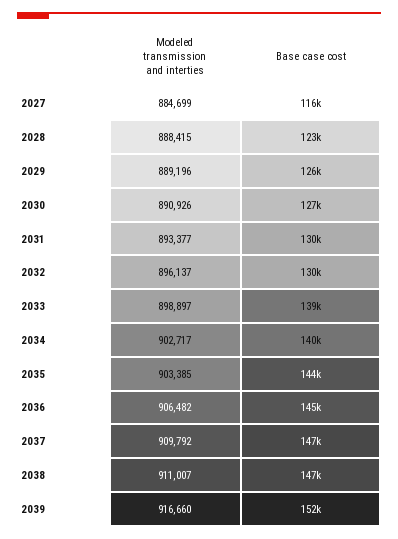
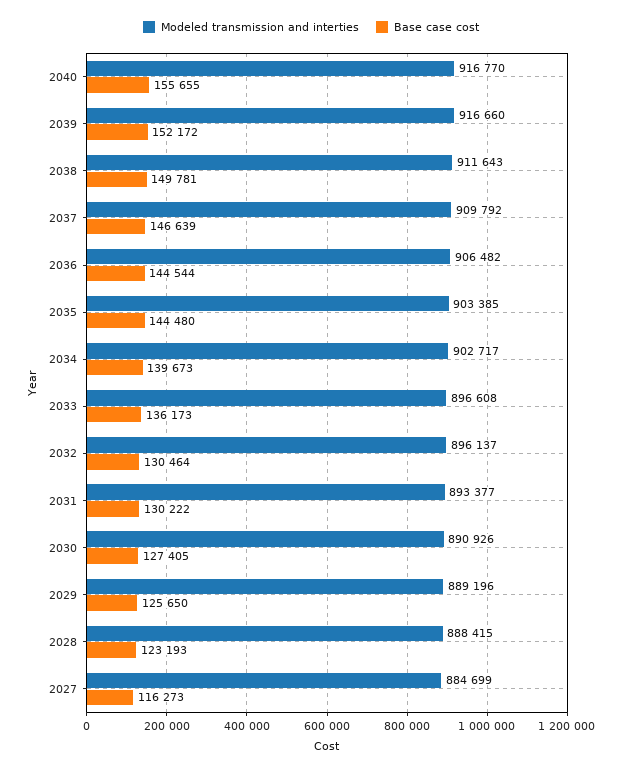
Modeled transmission and interties, 2033: 898897 -> 896608
Base case cost, 2033: 139000 -> 136173
Modeled transmission and interties, 2038: 911007 -> 911643
Base case cost, 2038: 147000 -> 149781
Modeled transmission and interties, 2040: none -> 916770
Base case cost, 2040: none -> 155655

